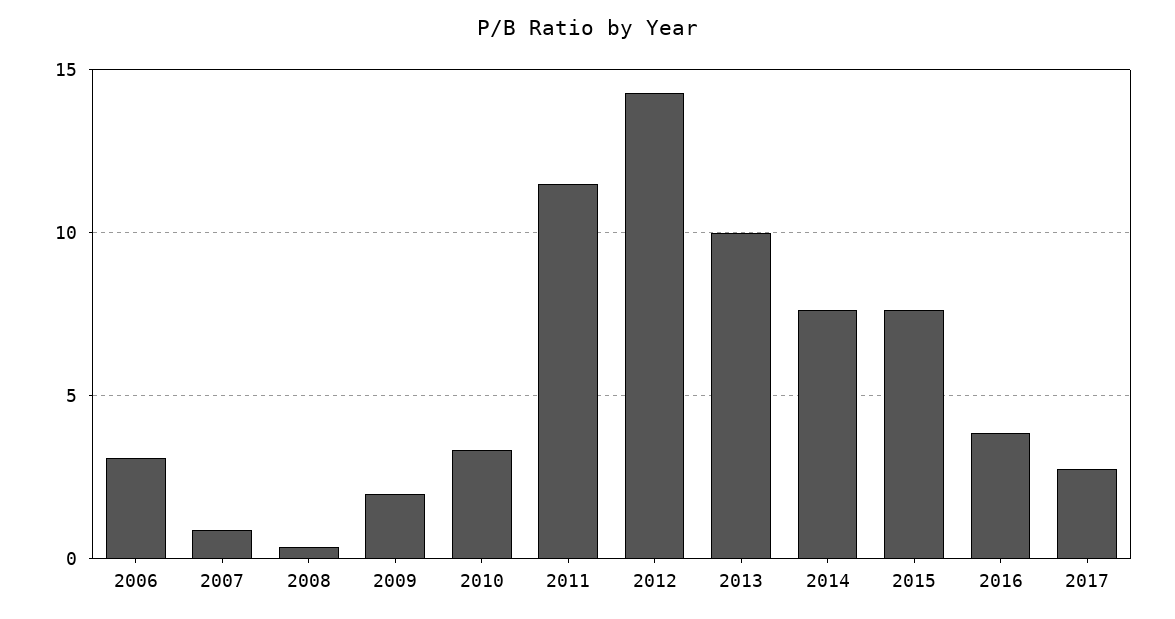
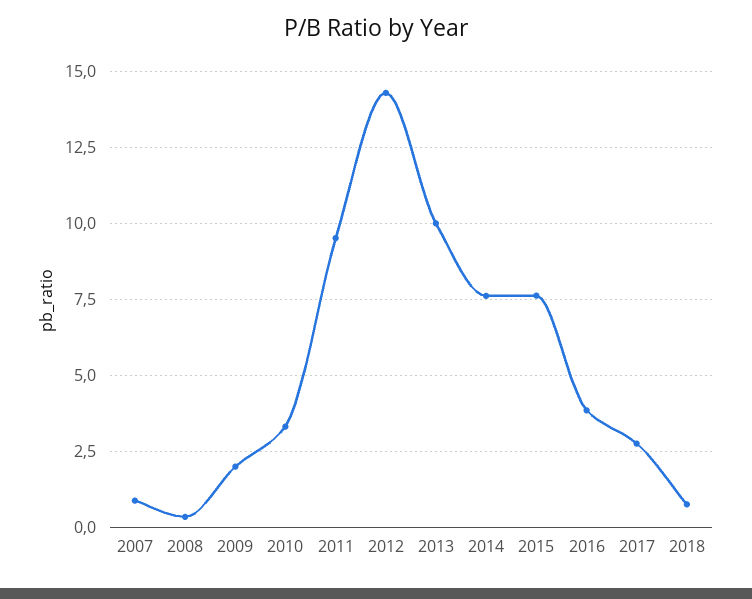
2006: 3 -> none
2011: 11.5 -> 9.5
2018: none -> 0.75

